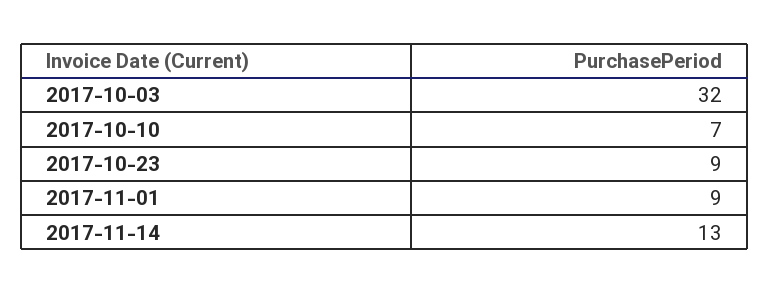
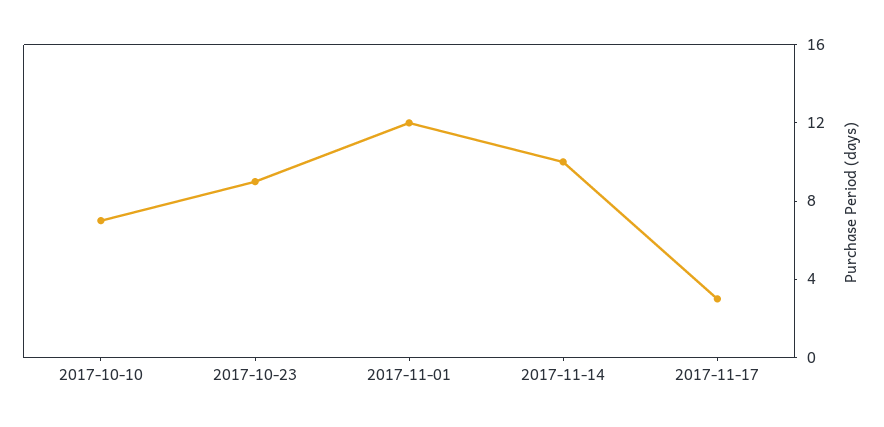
2017-10-03: 32 -> none
2017-11-01: 9 -> 12
2017-11-14: 13 -> 10
2017-11-17: none -> 3

